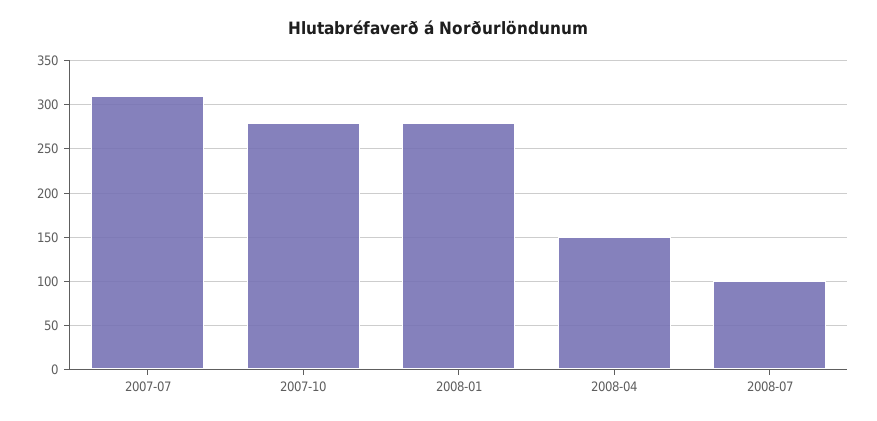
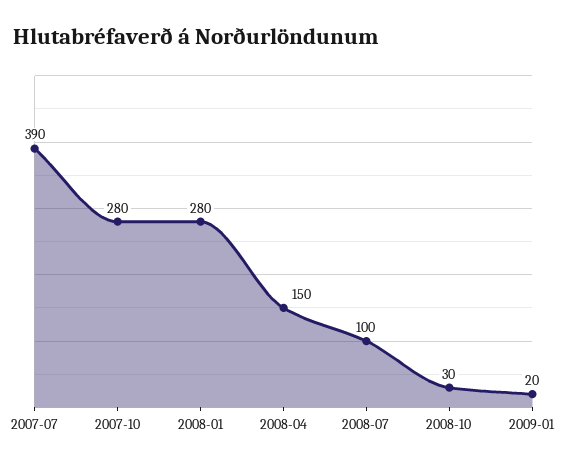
2007-07: 310 -> 390
2008-10: none -> 30
2009-01: none -> 20

